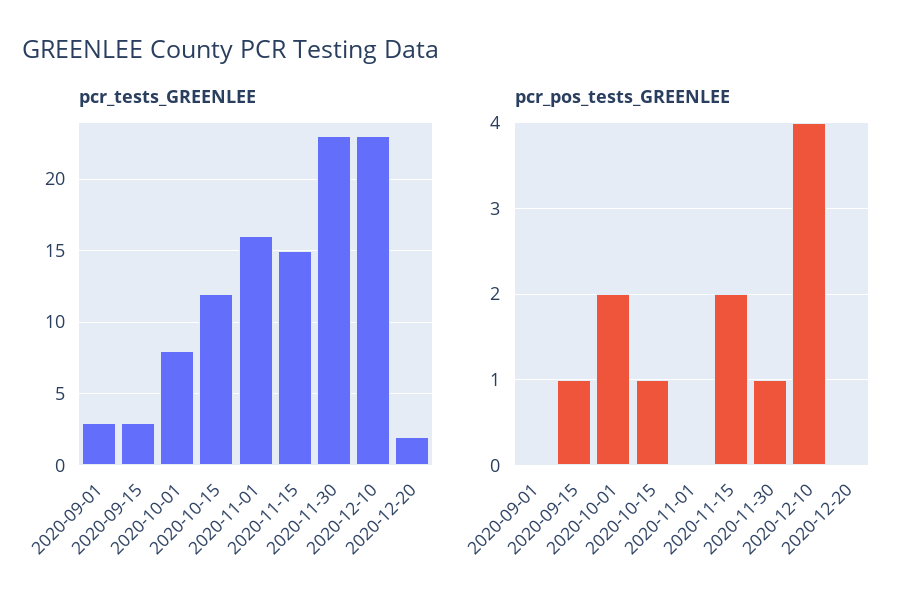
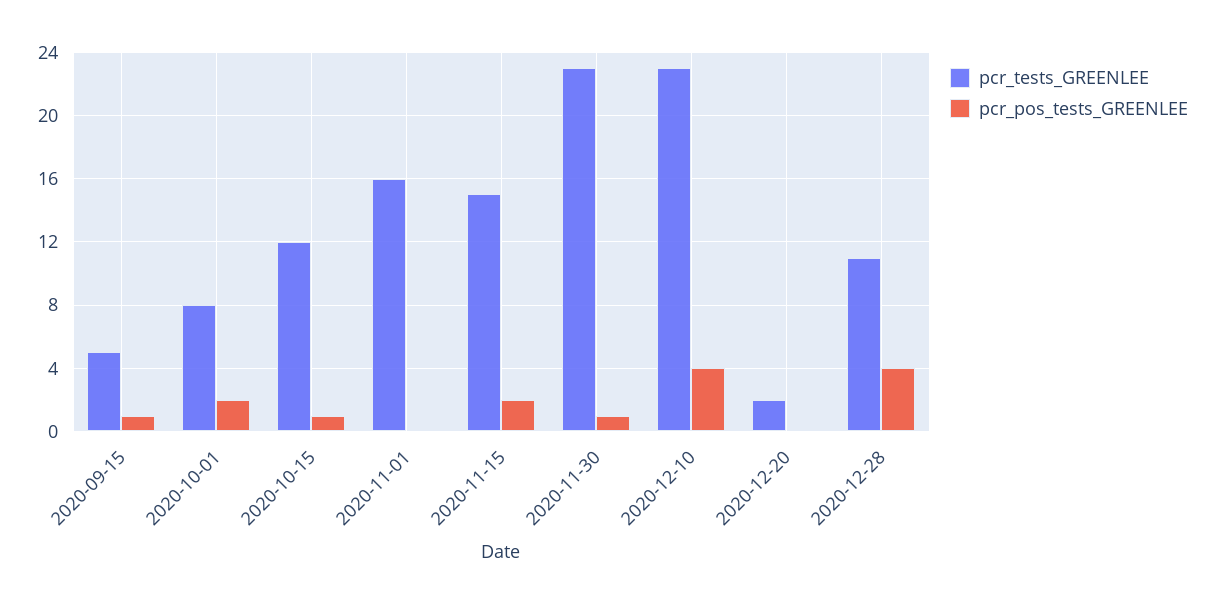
pcr_tests_GREENLEE, 2020-09-01: 3 -> none
pcr_tests_GREENLEE, 2020-09-15: 3 -> 5
pcr_pos_tests_GREENLEE, 2020-09-01: 0 -> none
pcr_tests_GREENLEE, 2020-12-28: none -> 11
pcr_pos_tests_GREENLEE, 2020-12-28: none -> 4

